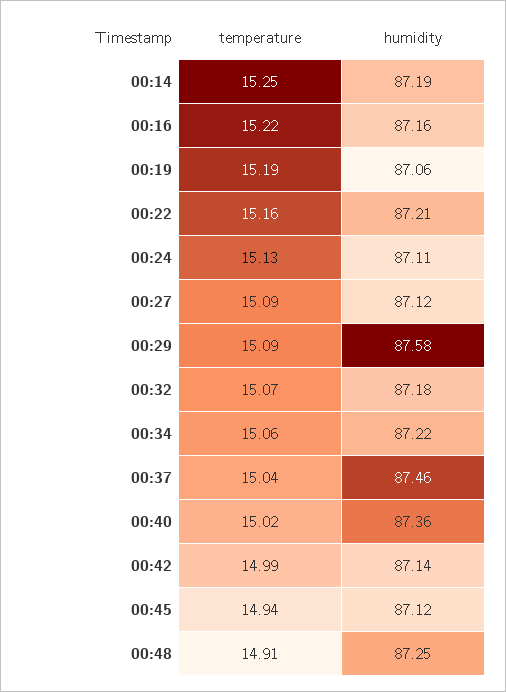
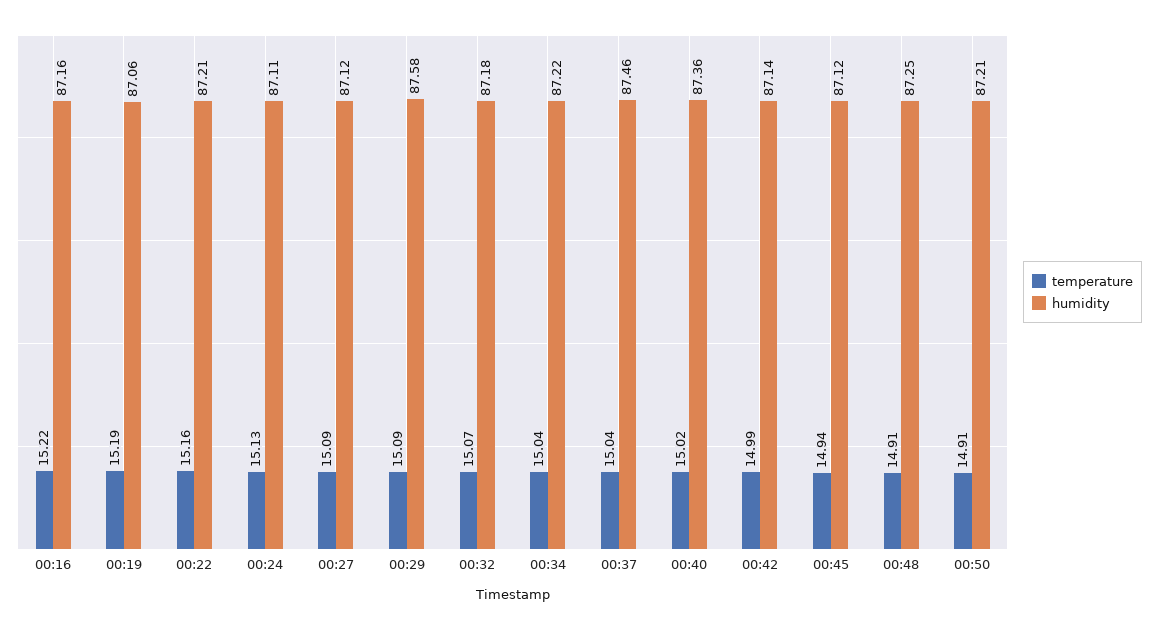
temperature, 00:14: 15.25 -> none
humidity, 00:14: 87.19 -> none
temperature, 00:34: 15.06 -> 15.04
temperature, 00:50: none -> 14.91
humidity, 00:50: none -> 87.21

